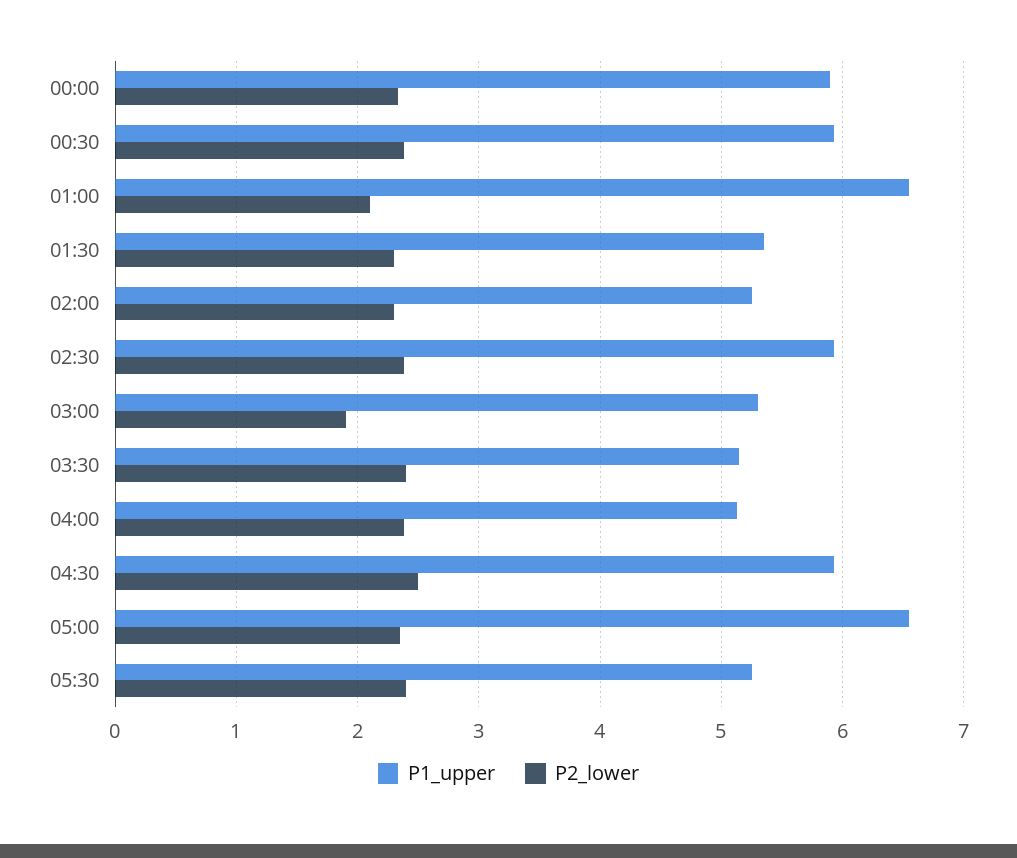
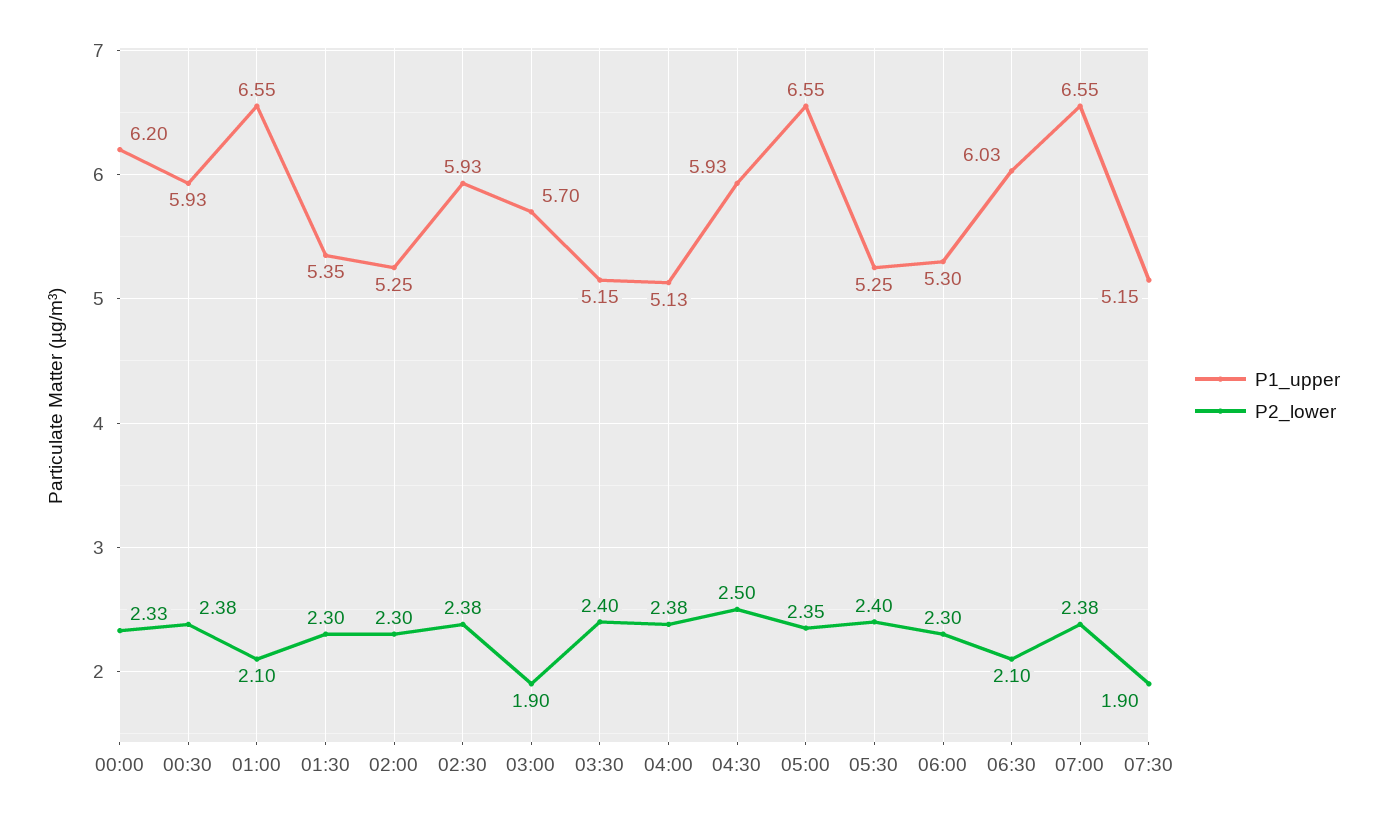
P1_upper, 00:00: 5.9 -> 6.2
P1_upper, 03:00: 5.3 -> 5.7
P1_upper, 06:00: none -> 5.3
P2_lower, 06:00: none -> 2.3
P1_upper, 06:30: none -> 6.03
P2_lower, 06:30: none -> 2.1
P1_upper, 07:00: none -> 6.55
P2_lower, 07:00: none -> 2.38
P1_upper, 07:30: none -> 5.15
P2_lower, 07:30: none -> 1.9

